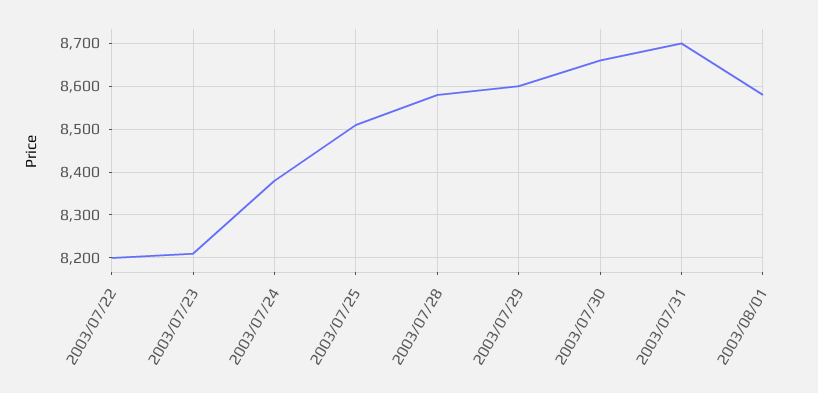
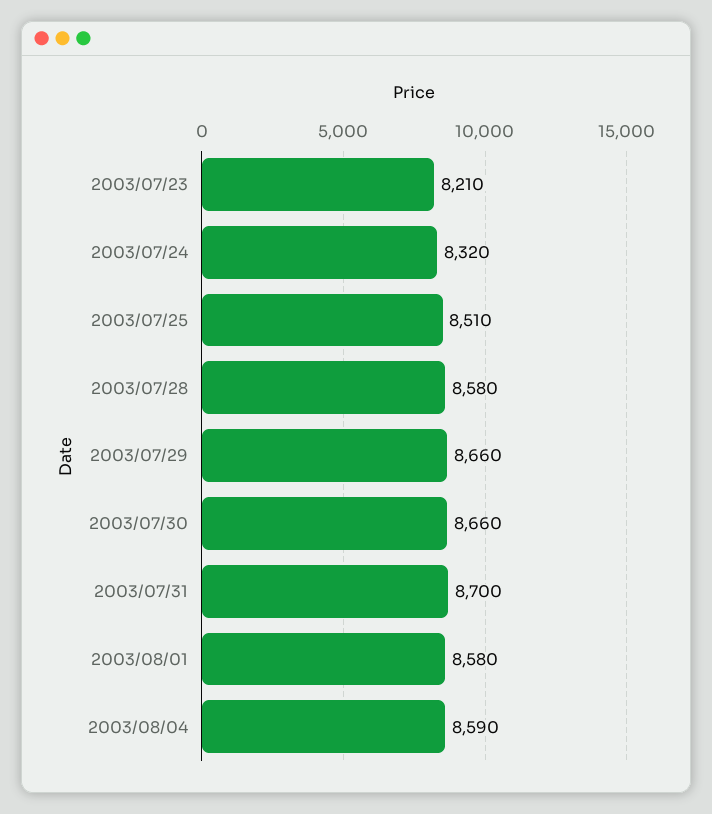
2003/07/22: 8200 -> none
2003/07/24: 8380 -> 8320
2003/07/29: 8600 -> 8660
2003/08/04: none -> 8590

